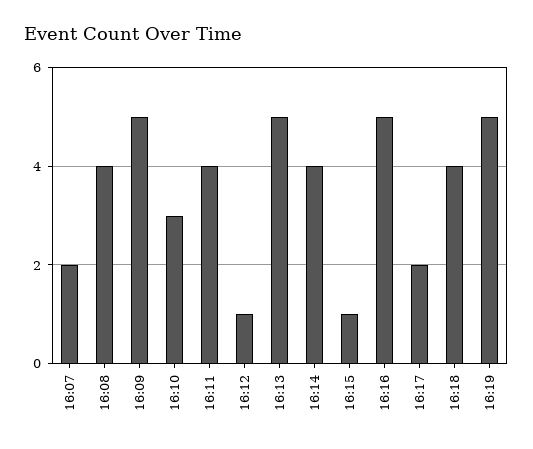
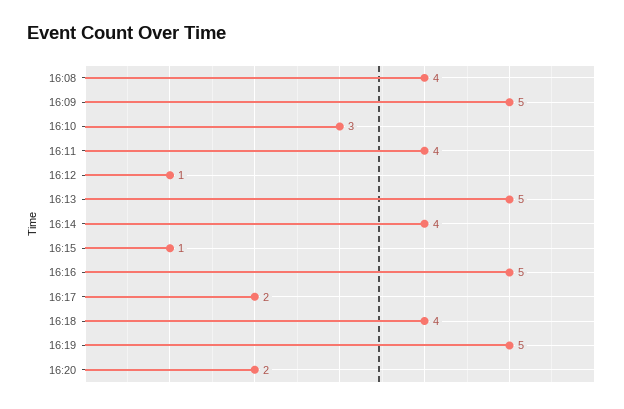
16:07: 2 -> none
16:20: none -> 2

